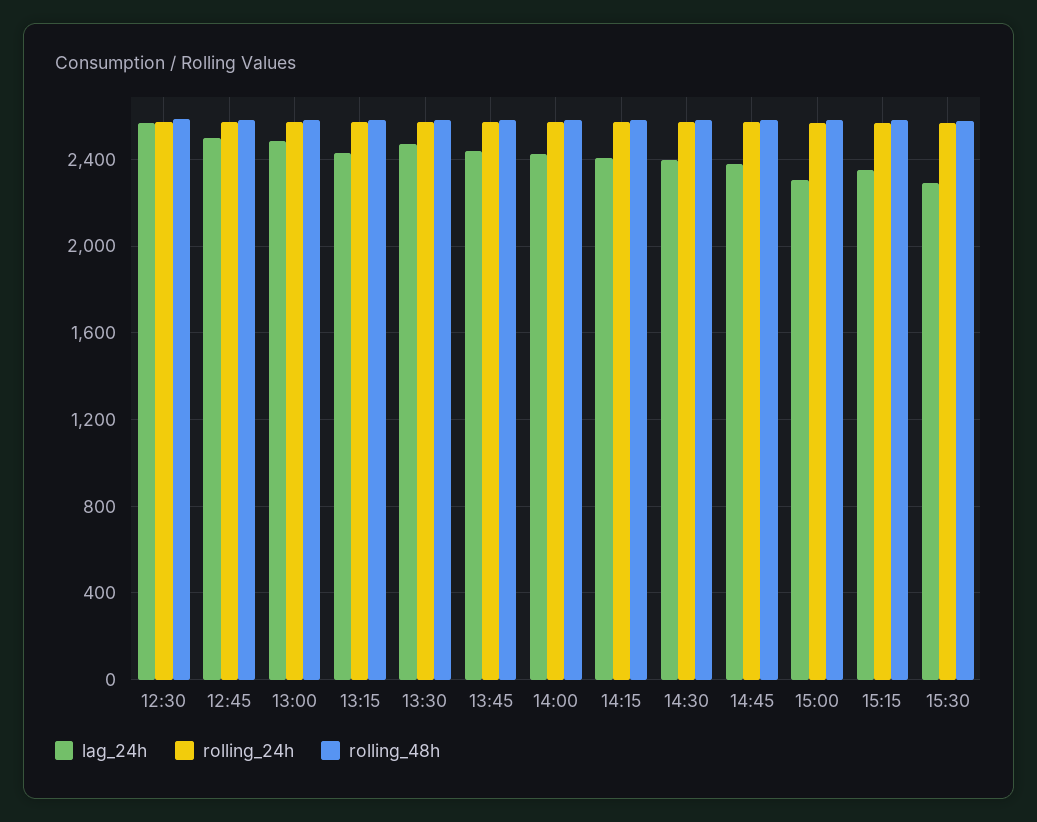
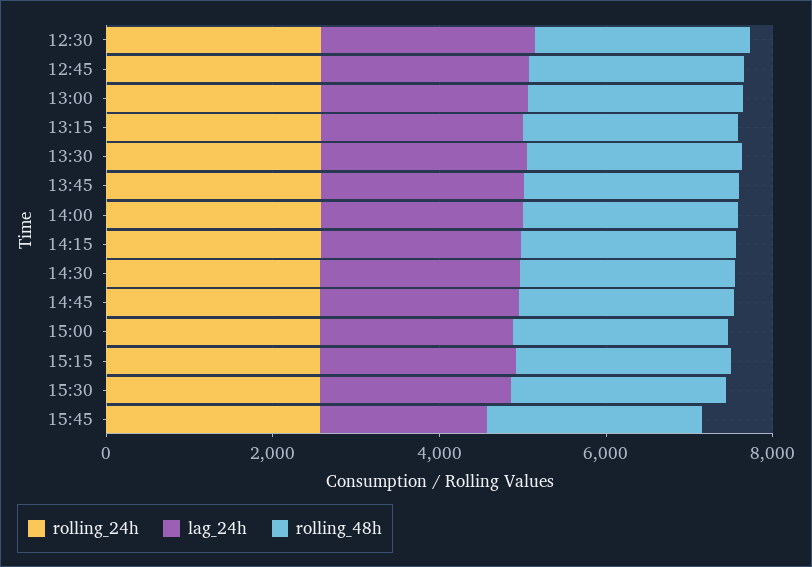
rolling_24h, 15:45: none -> 2500
lag_24h, 15:45: none -> 2000
rolling_48h, 15:45: none -> 2500

